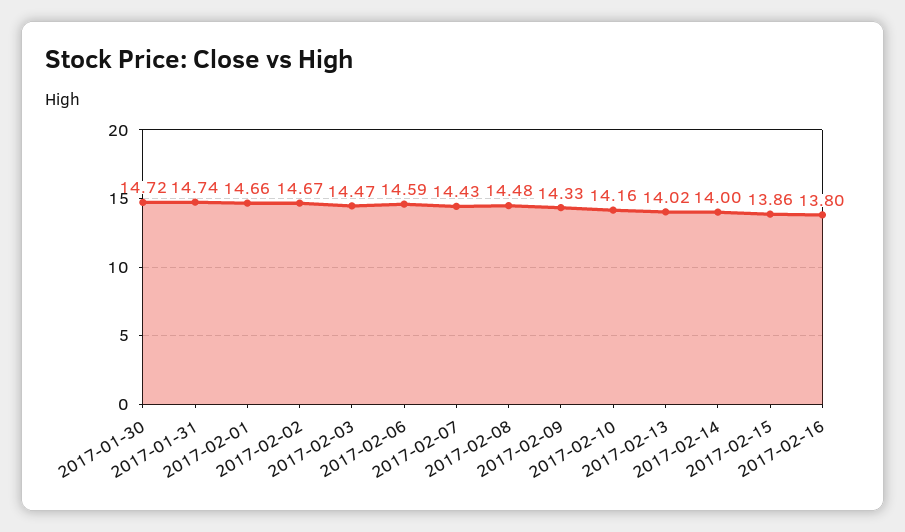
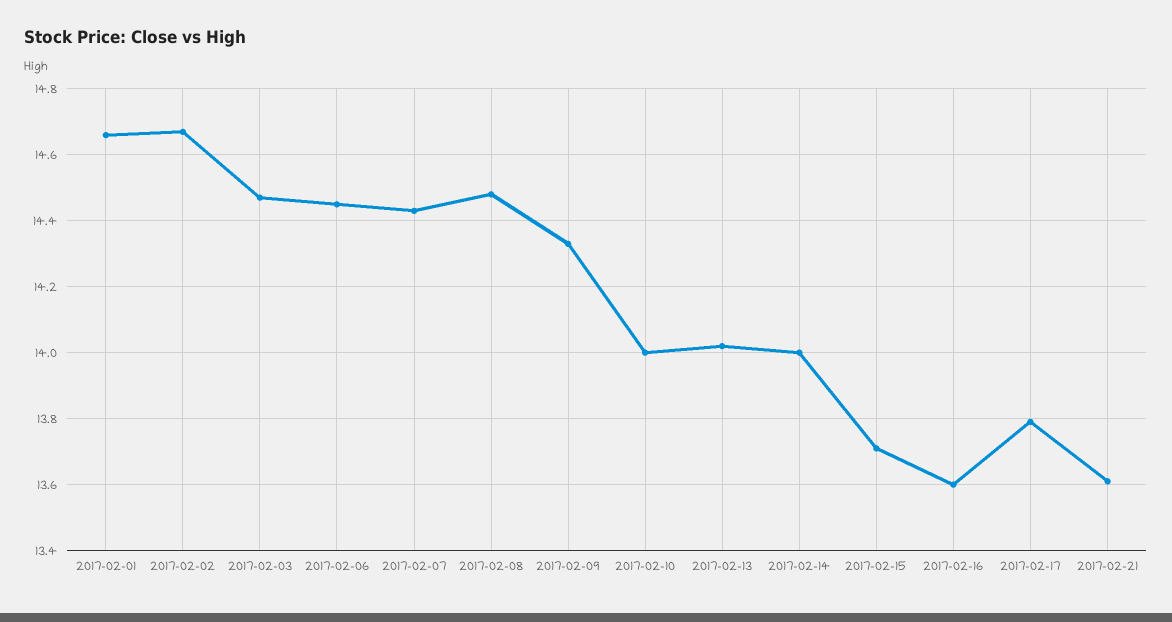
2017-01-30: 14.72 -> none
2017-01-31: 14.74 -> none
2017-02-06: 14.59 -> 14.45
2017-02-10: 14.16 -> 14
2017-02-15: 13.86 -> 13.7
2017-02-16: 13.8 -> 13.6
2017-02-17: none -> 13.8
2017-02-21: none -> 13.6

